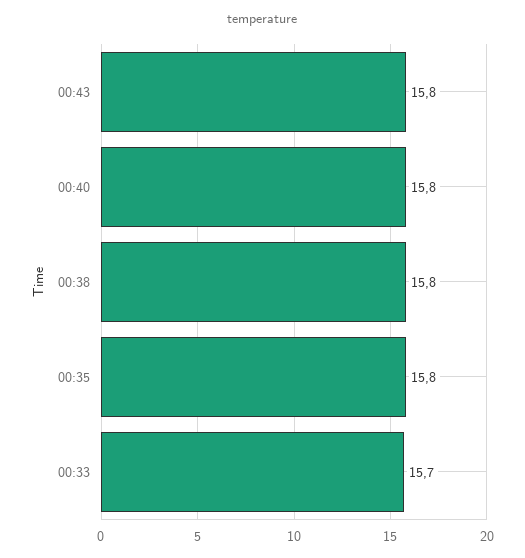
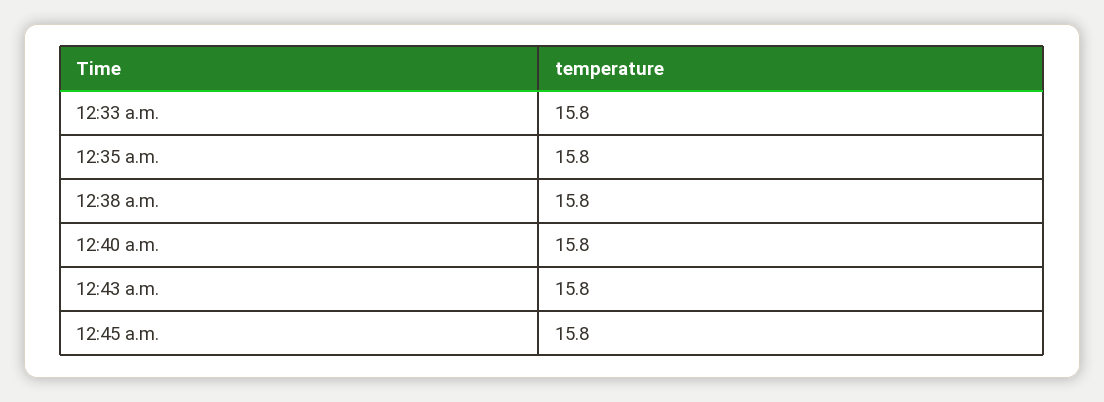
00:33: 15.7 -> 15.8
12:45 a.m.: none -> 15.8

